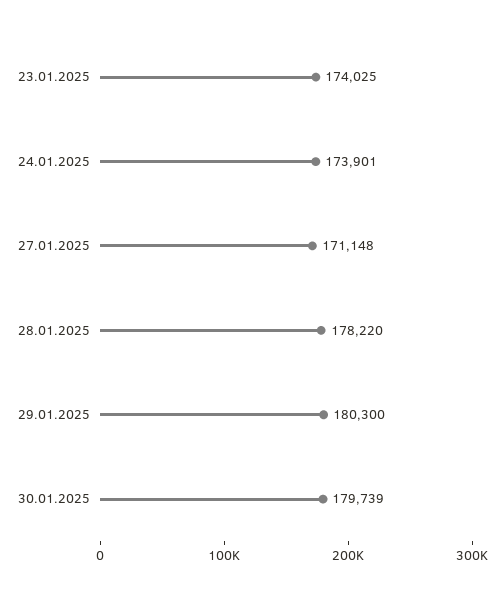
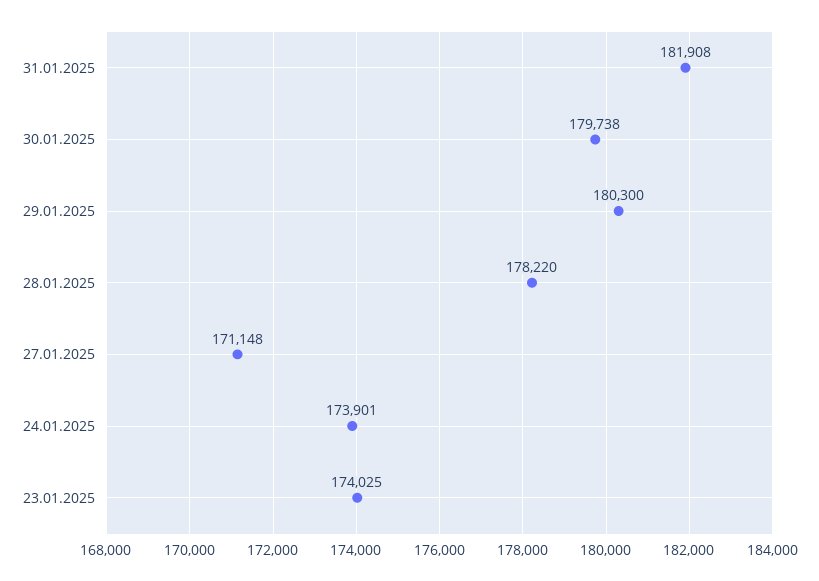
30.01.2025: 179739 -> 179738
31.01.2025: none -> 181908

